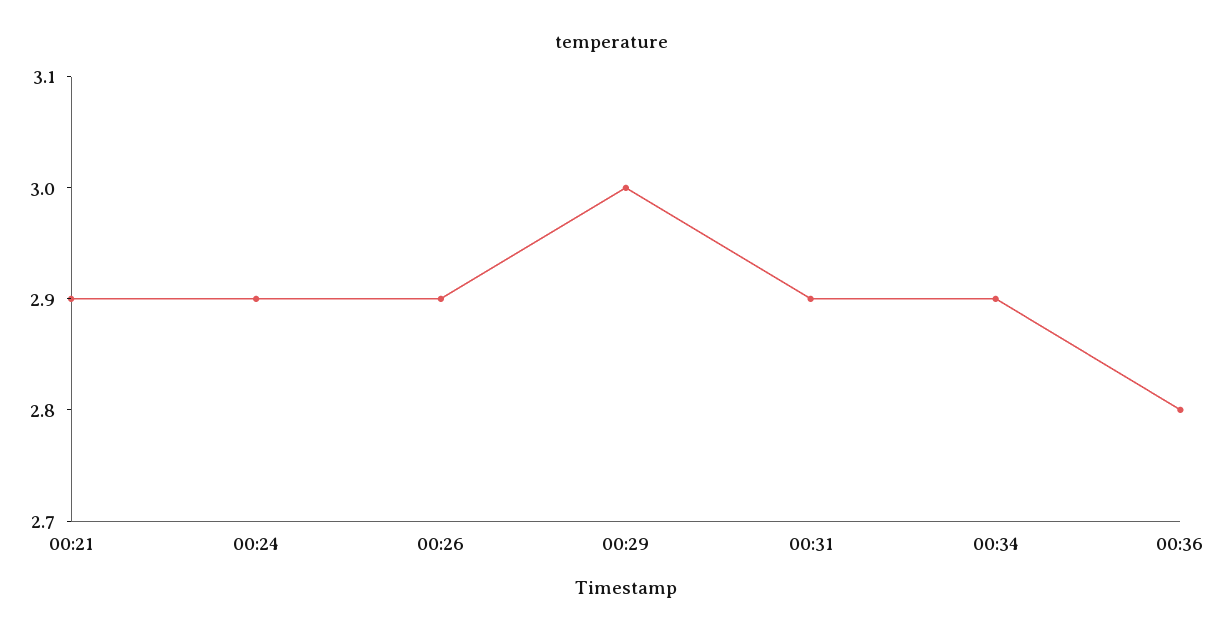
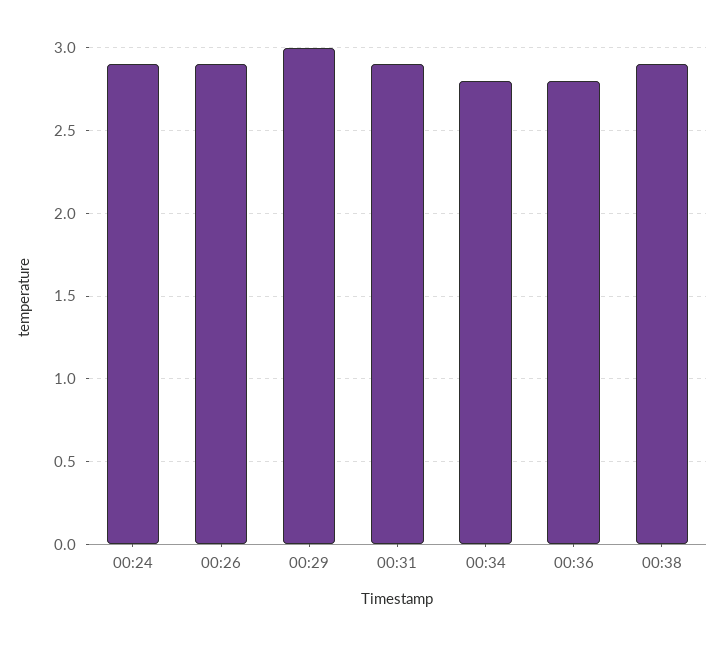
00:21: 2.9 -> none
00:34: 2.9 -> 2.8
00:38: none -> 2.9

